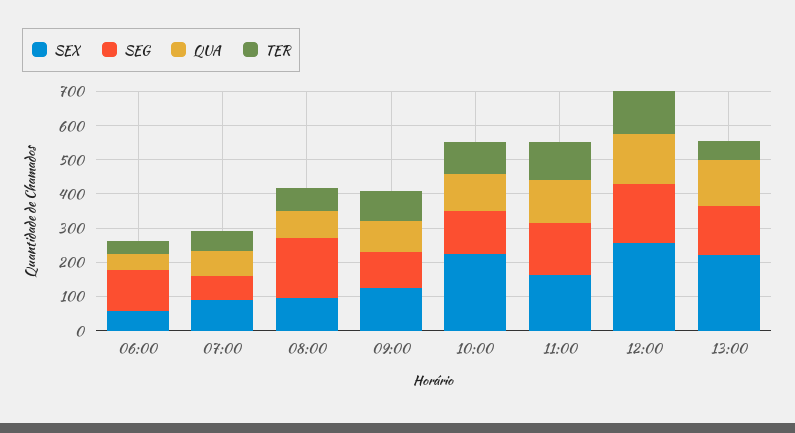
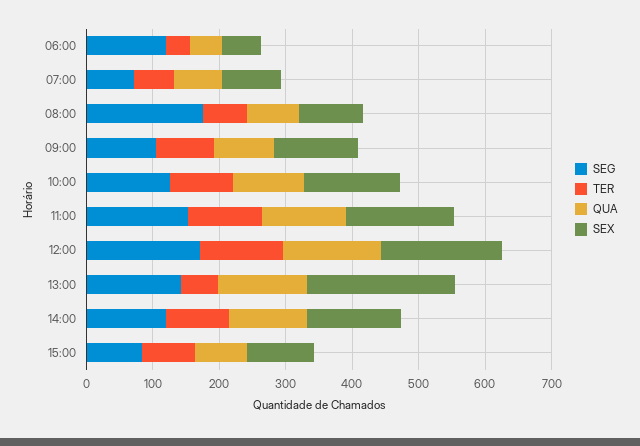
SEX, 10:00: 225 -> 140
SEX, 12:00: 250 -> 180
SEG, 14:00: none -> 120
TER, 14:00: none -> 100
QUA, 14:00: none -> 120
SEX, 14:00: none -> 140
SEG, 15:00: none -> 80
TER, 15:00: none -> 80
QUA, 15:00: none -> 80
SEX, 15:00: none -> 100

